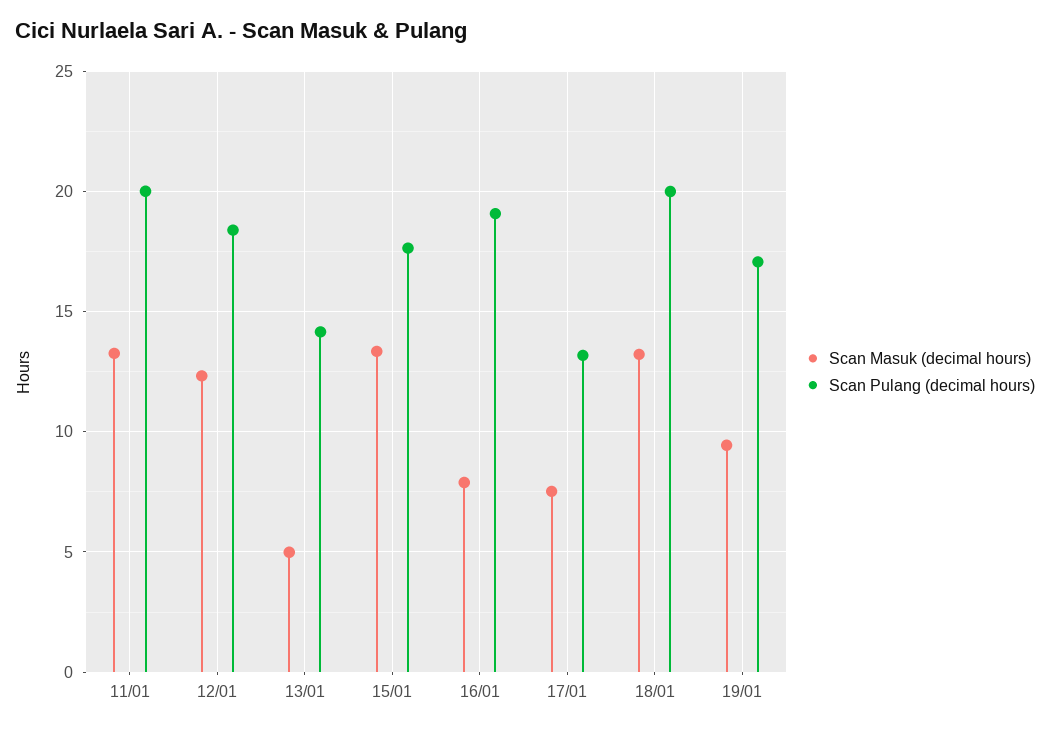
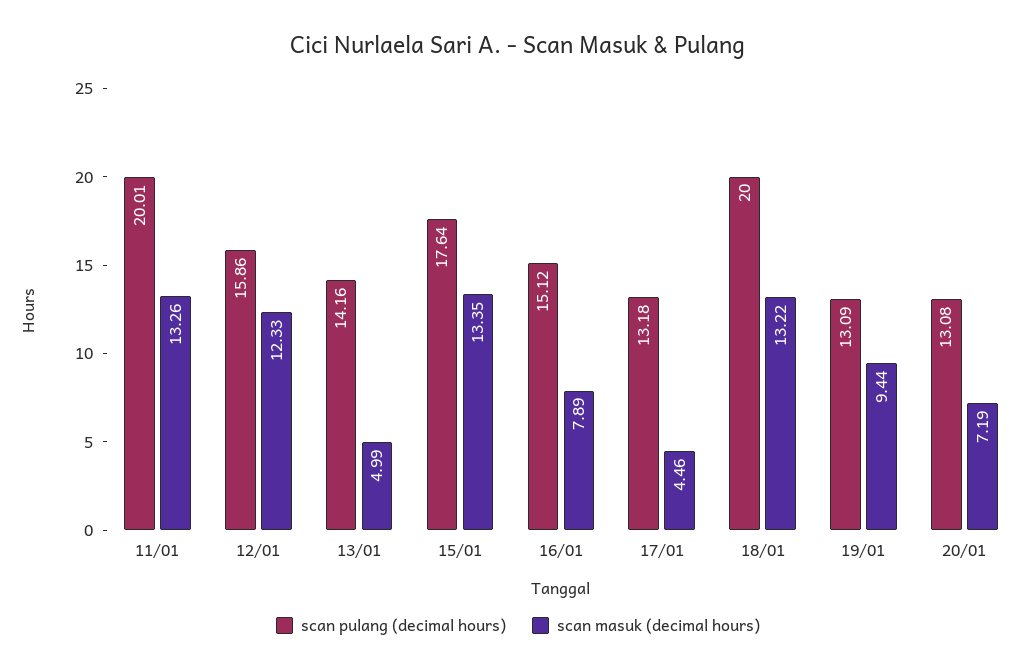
Scan Pulang (decimal hours), 12/01: 18.5 -> 15.86
Scan Pulang (decimal hours), 16/01: 19 -> 15.12
Scan Masuk (decimal hours), 17/01: 7.5 -> 4.46
Scan Pulang (decimal hours), 19/01: 17 -> 13.09
Scan Pulang (decimal hours), 20/01: none -> 13.08
Scan Masuk (decimal hours), 20/01: none -> 7.19

